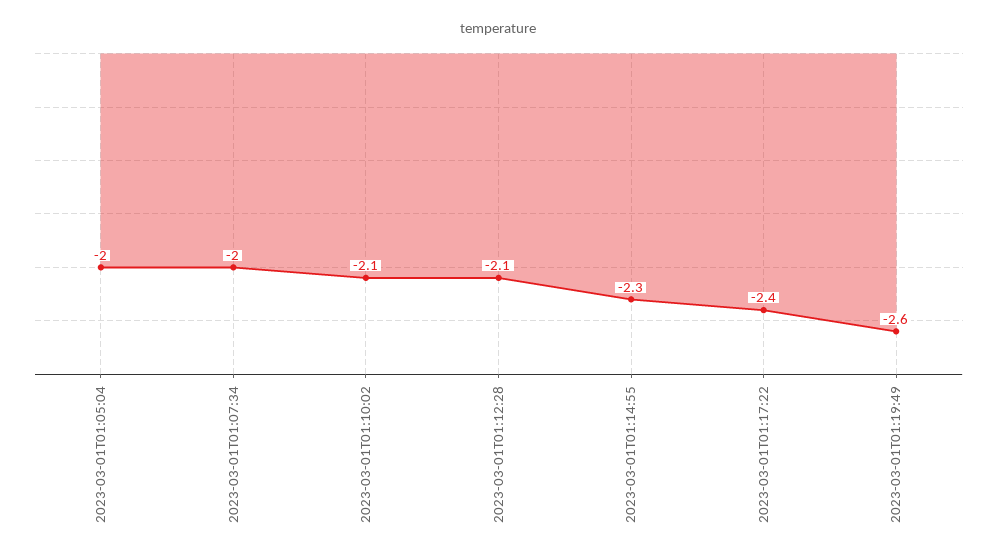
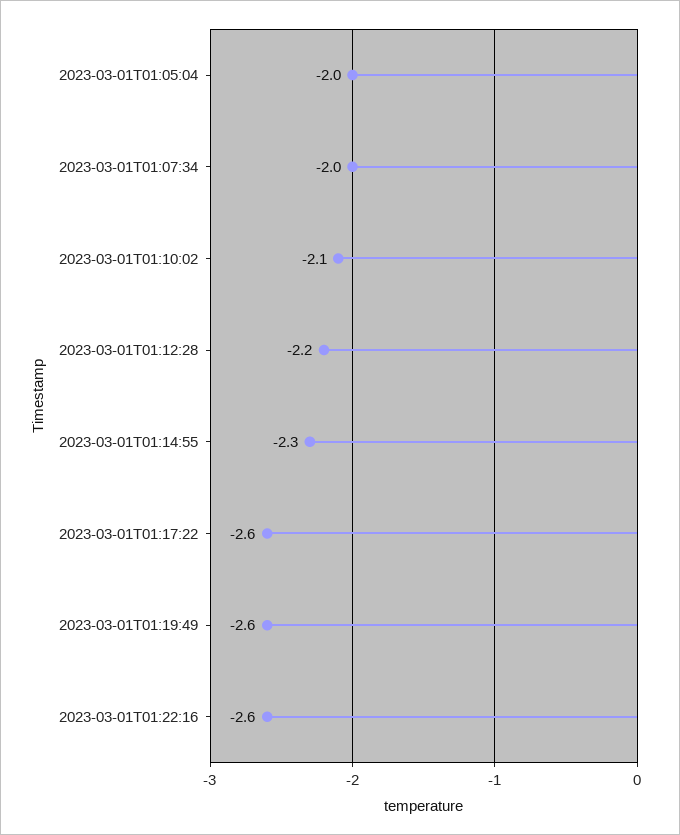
2023-03-01T01:12:28: -2.1 -> -2.2
2023-03-01T01:17:22: -2.4 -> -2.6
2023-03-01T01:22:16: none -> -2.6

